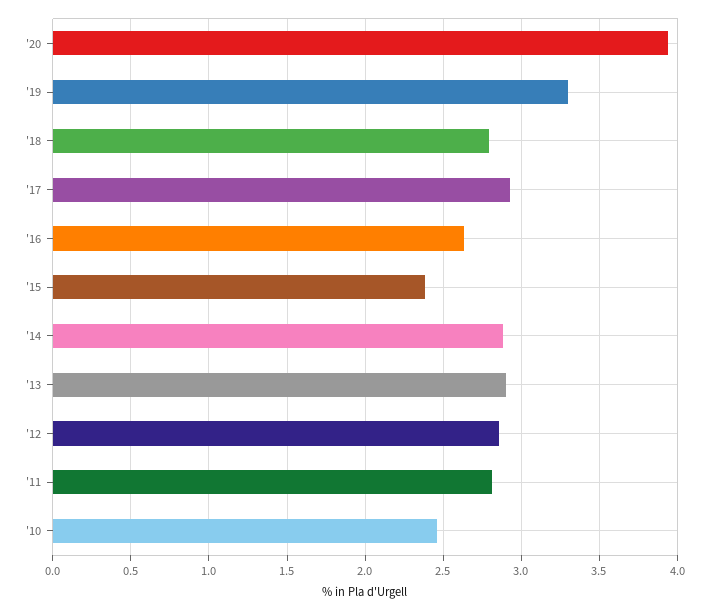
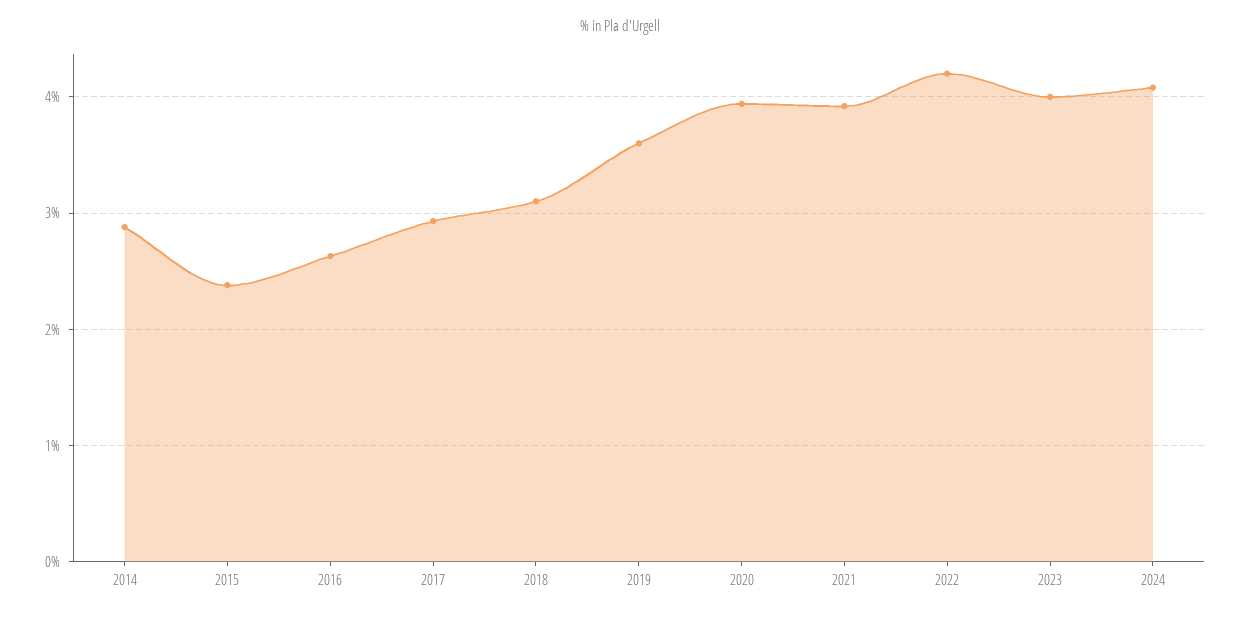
'19: 3.3 -> 3.6
'18: 2.8 -> 3.1
'13: 2.9 -> none
'12: 2.85 -> none
'11: 2.8 -> none
'10: 2.45 -> none
2021: none -> 3.9
2022: none -> 4.2
2023: none -> 4
2024: none -> 4.1

